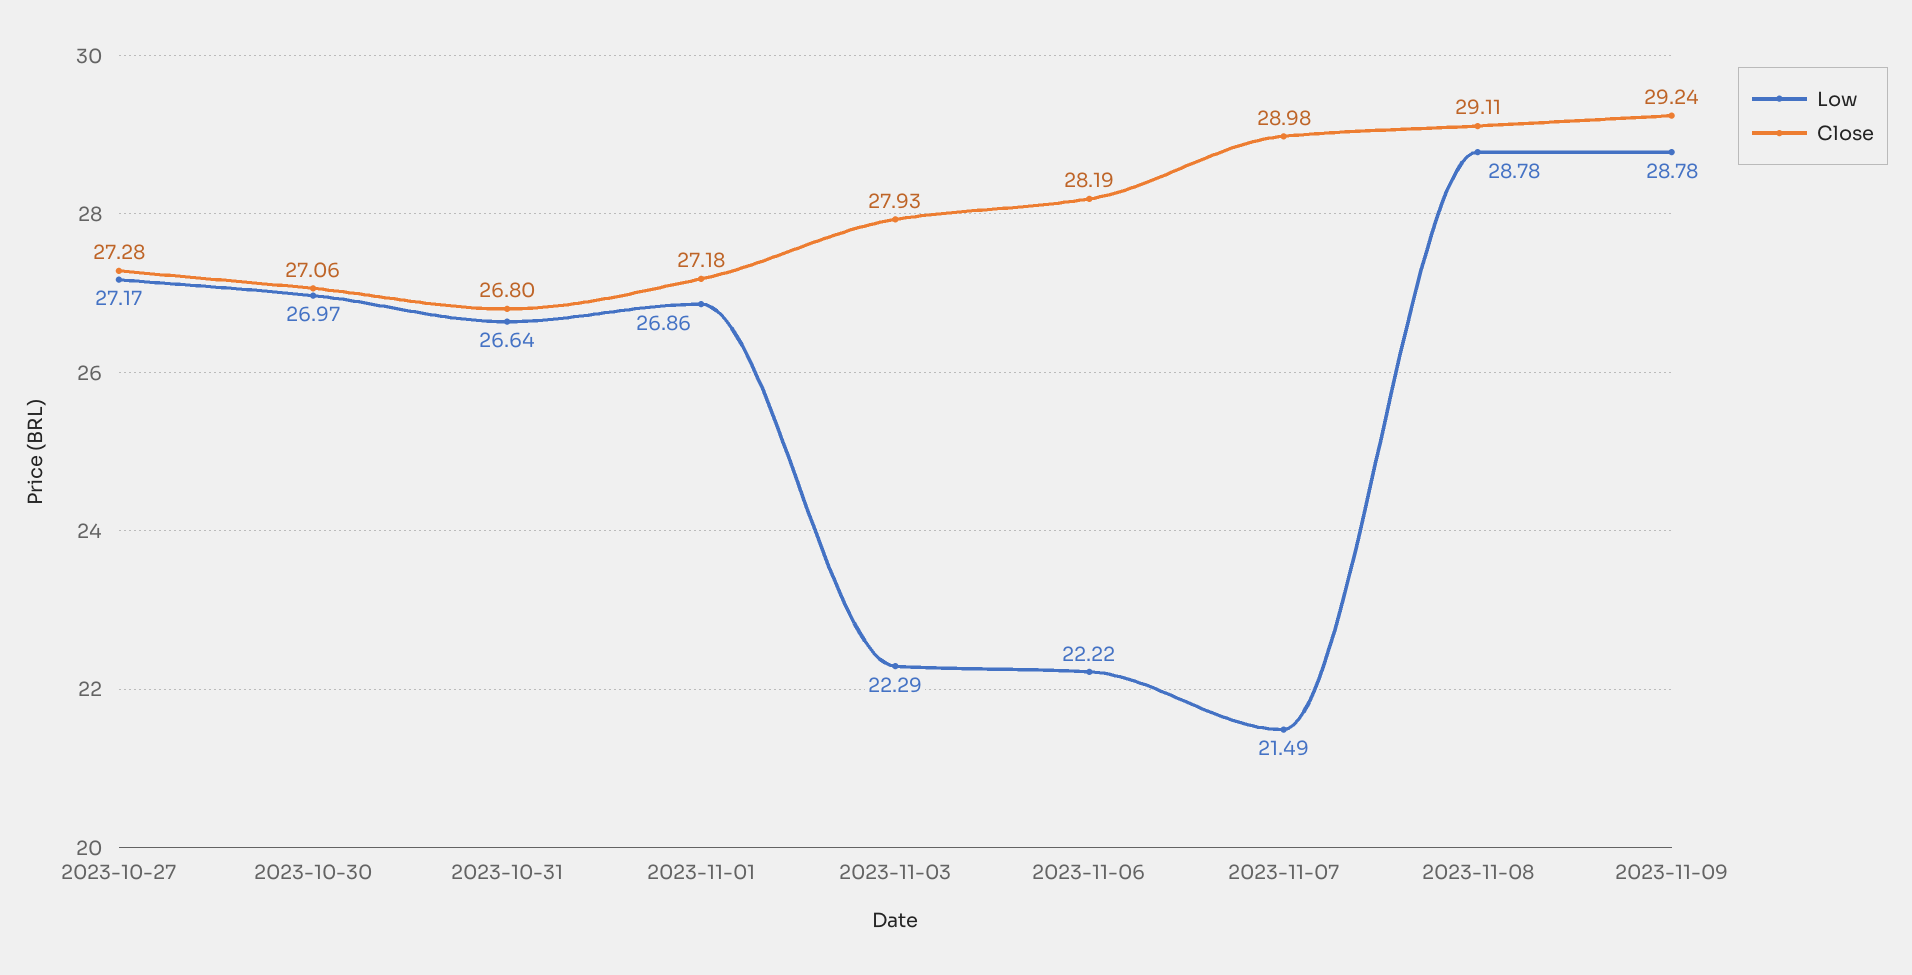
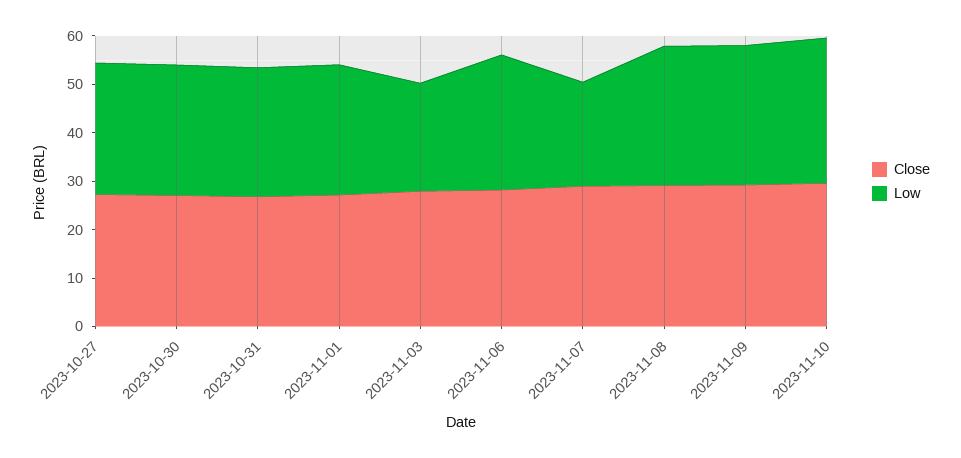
Low, 2023-11-06: 22.22 -> 28
Close, 2023-11-10: none -> 30
Low, 2023-11-10: none -> 30

